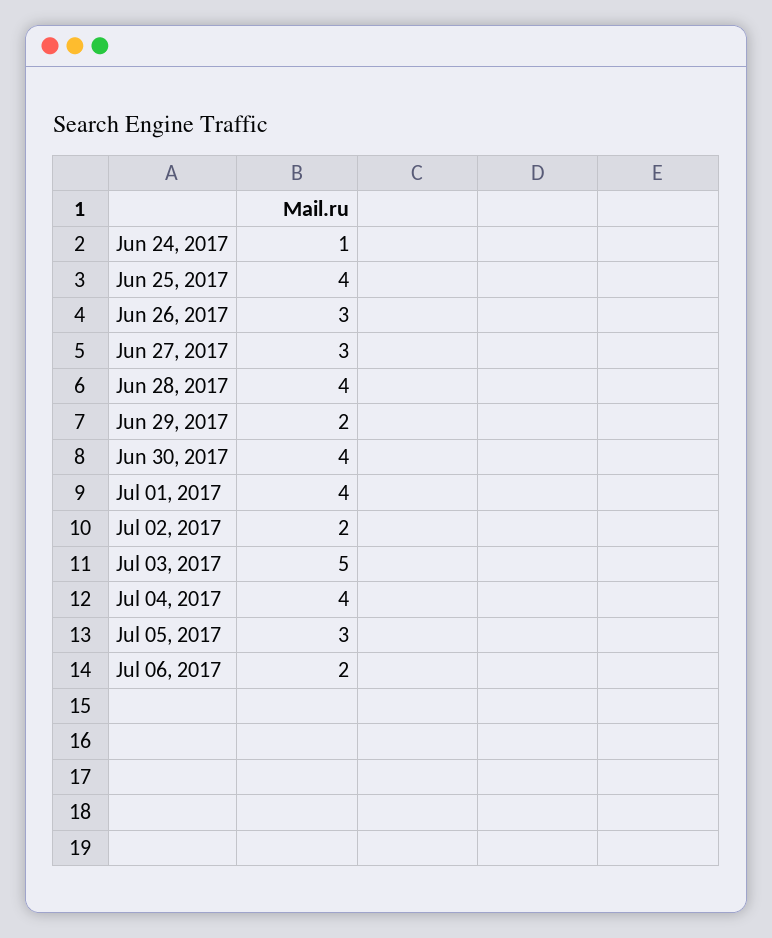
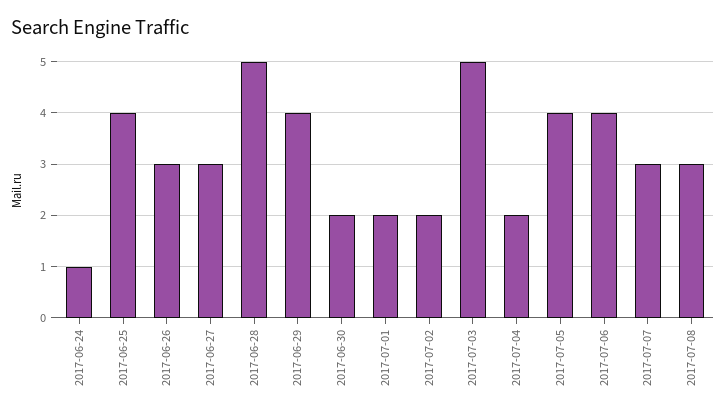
Jun 28, 2017: 4 -> 5
Jun 29, 2017: 2 -> 4
Jun 30, 2017: 4 -> 2
Jul 01, 2017: 4 -> 2
Jul 04, 2017: 4 -> 2
Jul 05, 2017: 3 -> 4
Jul 06, 2017: 2 -> 4
2017-07-07: none -> 3
2017-07-08: none -> 3

